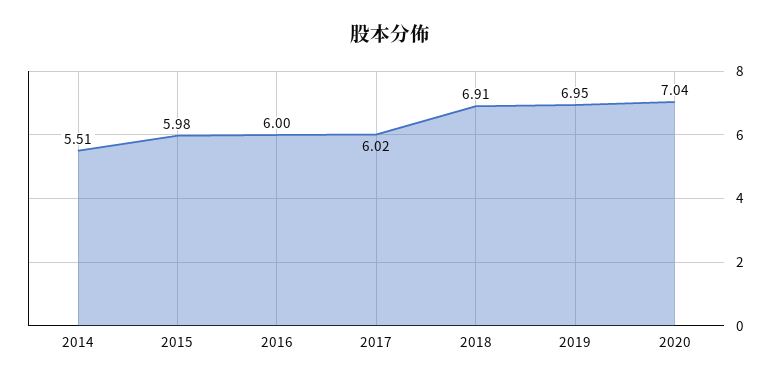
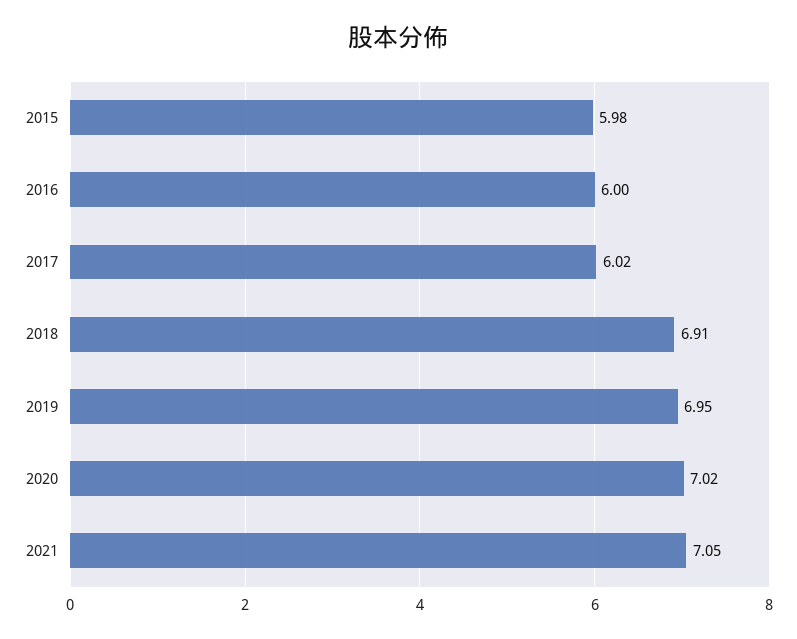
2014: 5.51 -> none
2020: 7.04 -> 7.02
2021: none -> 7.05

